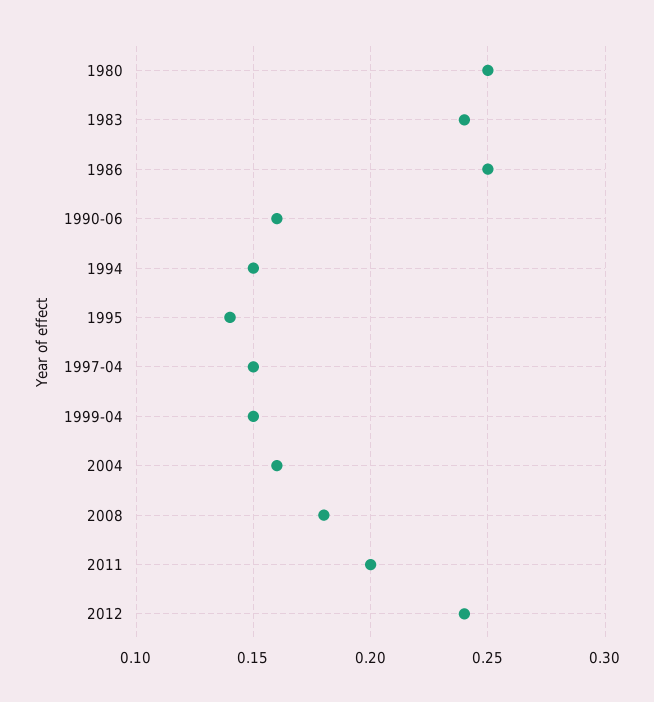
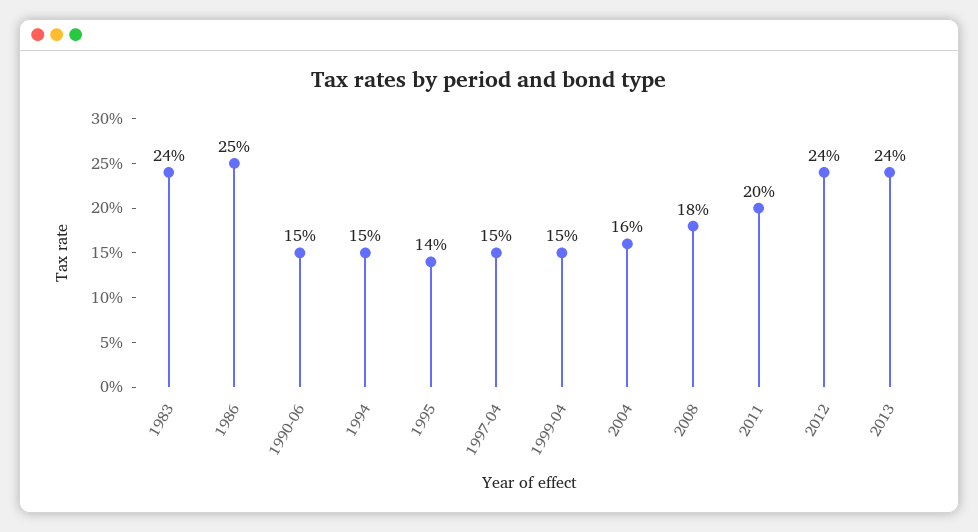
1980: 0.25 -> none
1990-06: 0.16 -> 0.15
2013: none -> 0.24

